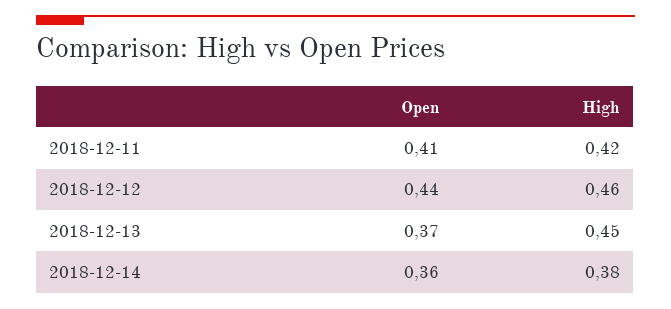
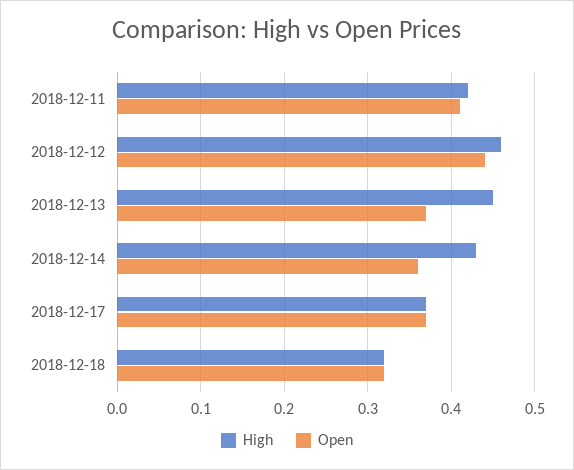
High, 2018-12-14: 0.38 -> 0.43
High, 2018-12-17: none -> 0.37
Open, 2018-12-17: none -> 0.37
High, 2018-12-18: none -> 0.32
Open, 2018-12-18: none -> 0.32

